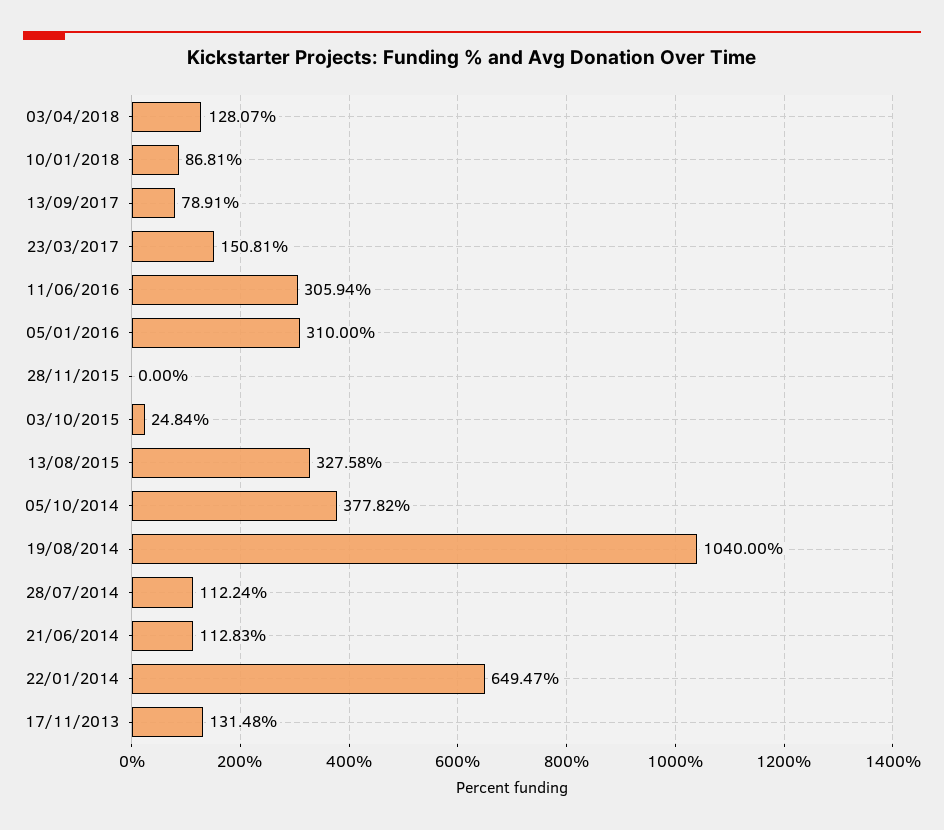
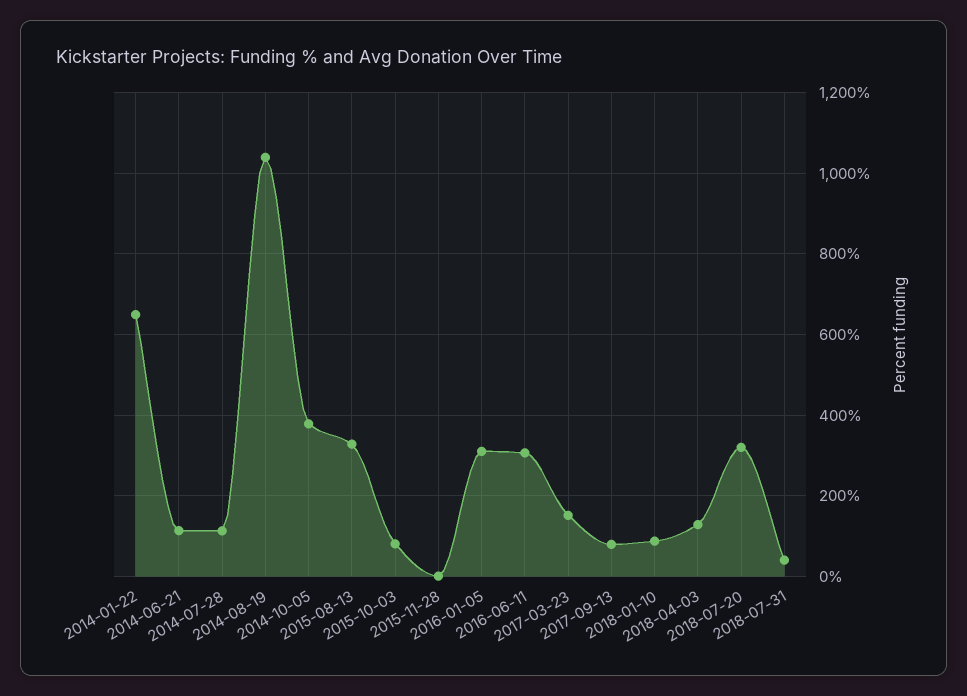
03/10/2015: 24.84 -> 80
17/11/2013: 131.48 -> none
2018-07-20: none -> 320
2018-07-31: none -> 40

